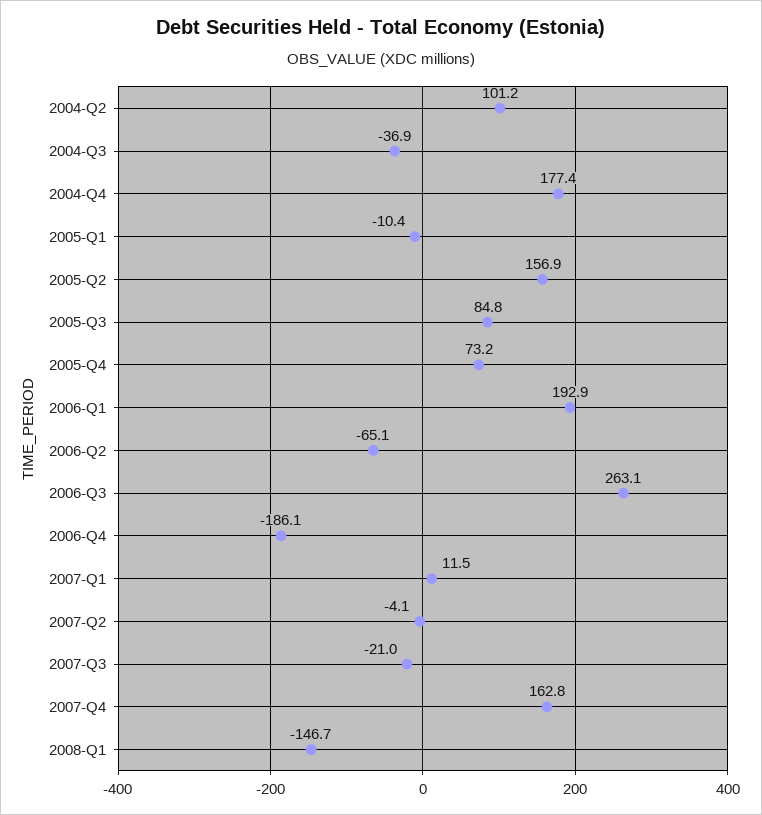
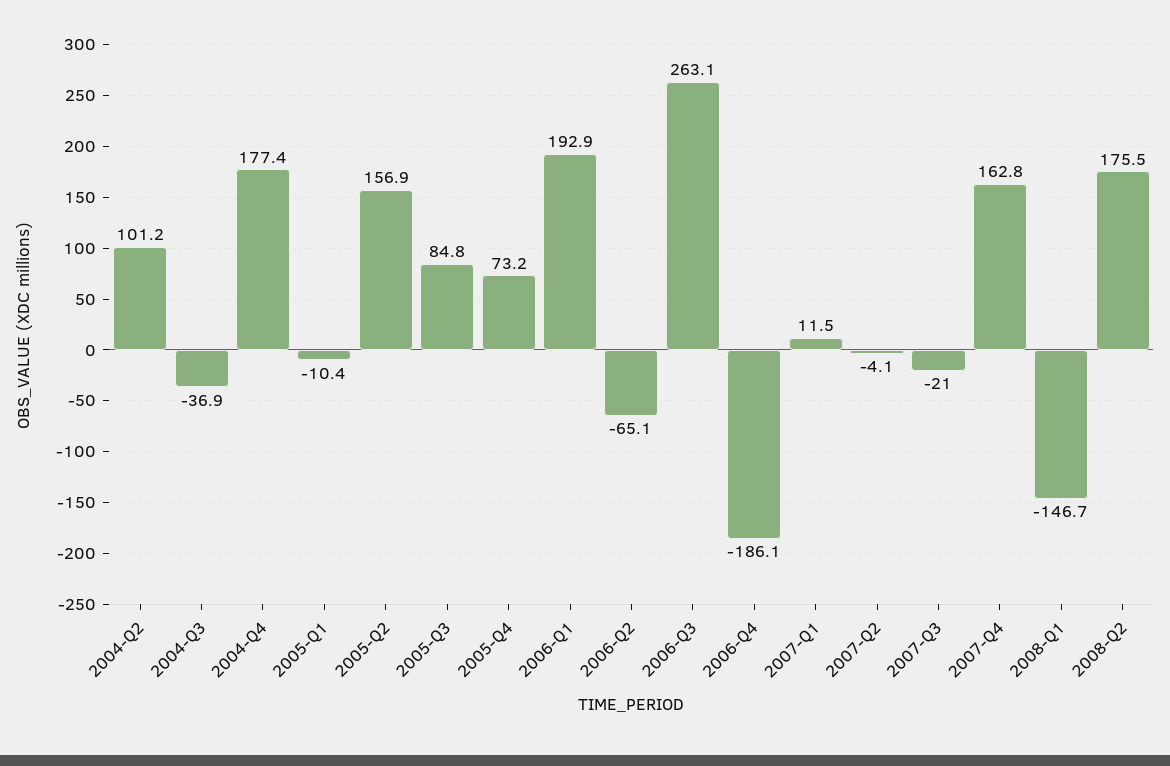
2008-Q2: none -> 175.5

